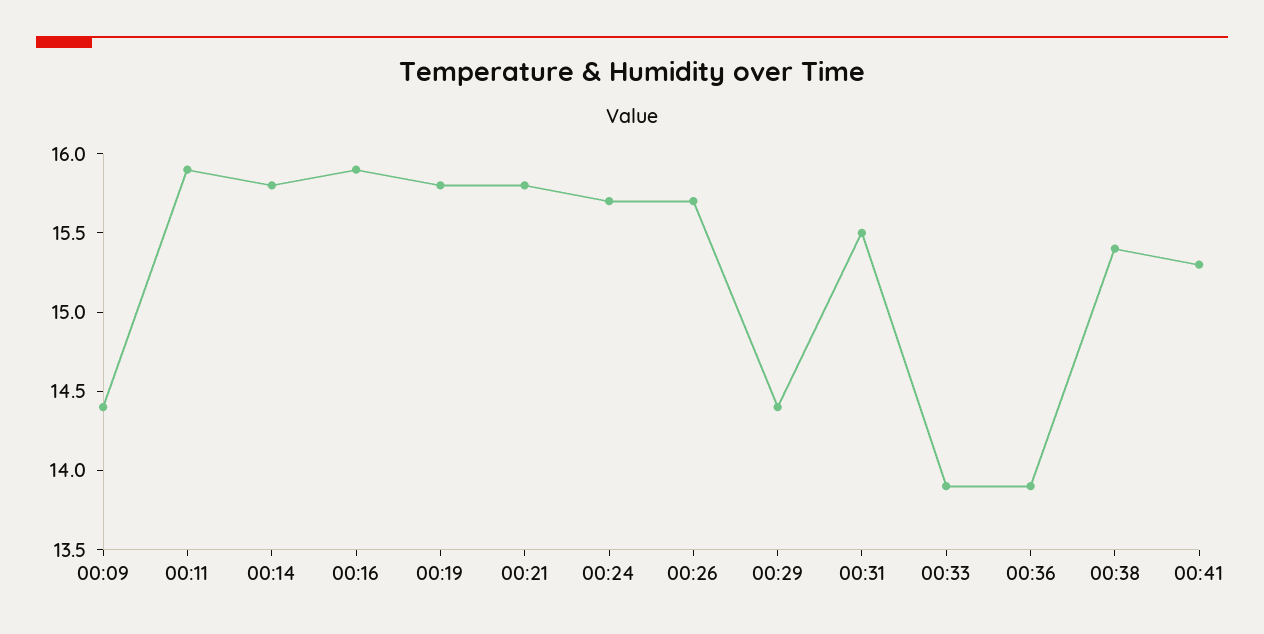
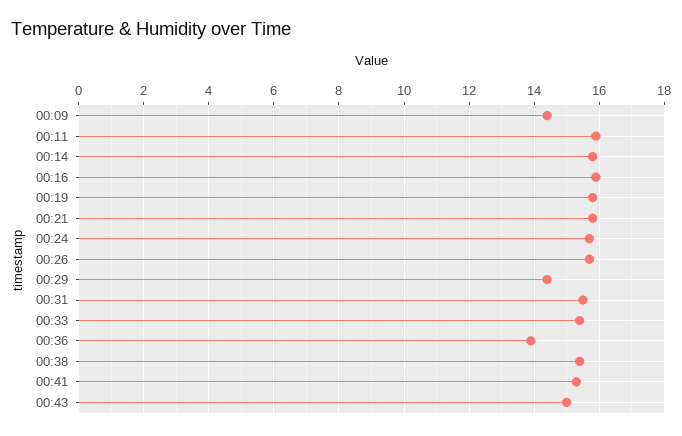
00:33: 13.9 -> 15.5
00:43: none -> 15

